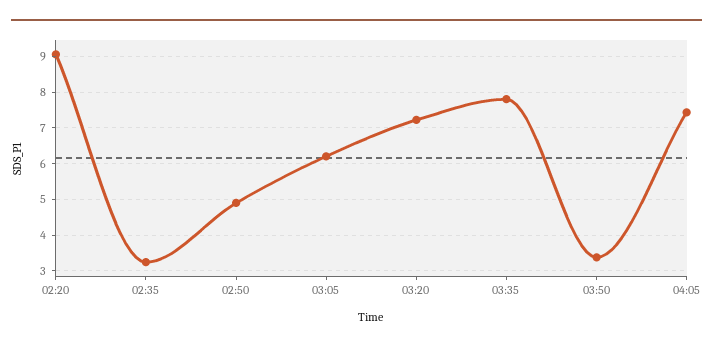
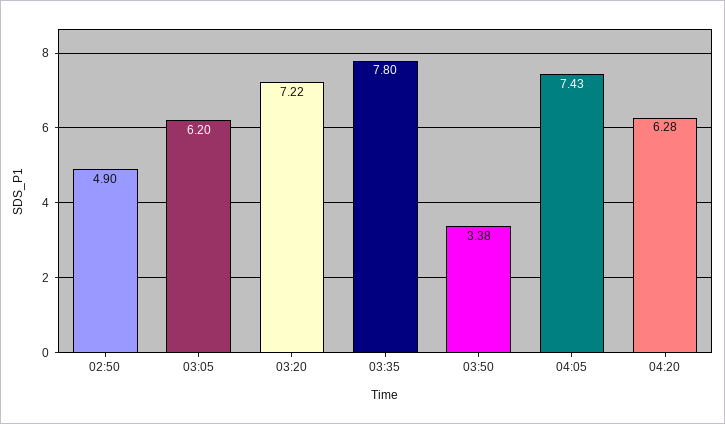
02:20: 9 -> none
02:35: 3.2 -> none
04:20: none -> 6.28

